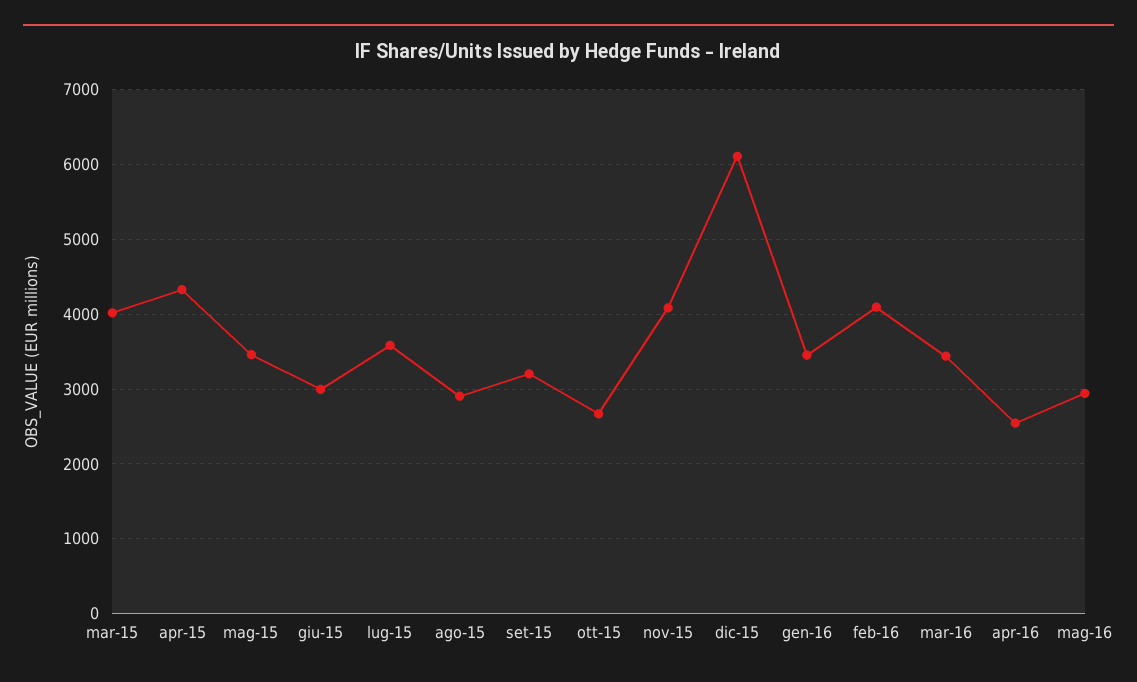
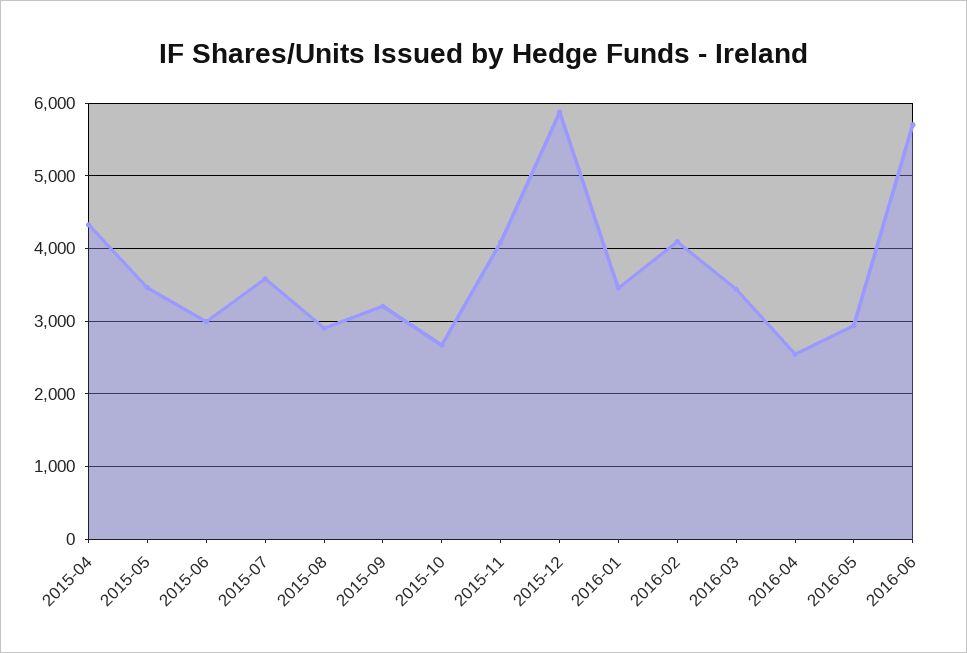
mar-15: 4000 -> none
dic-15: 6100 -> 5900
2016-06: none -> 5700

